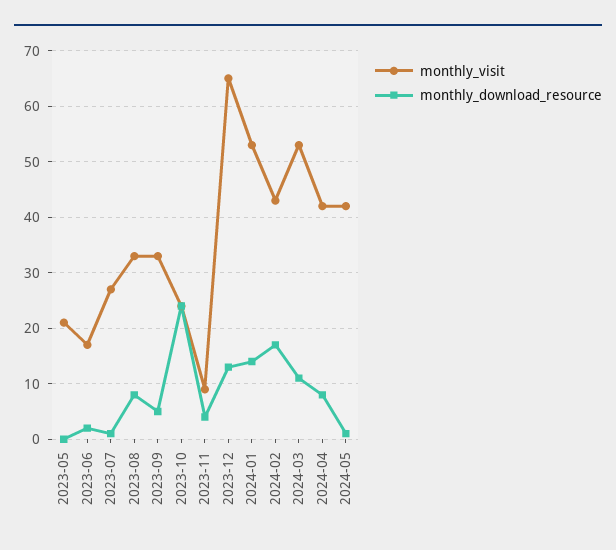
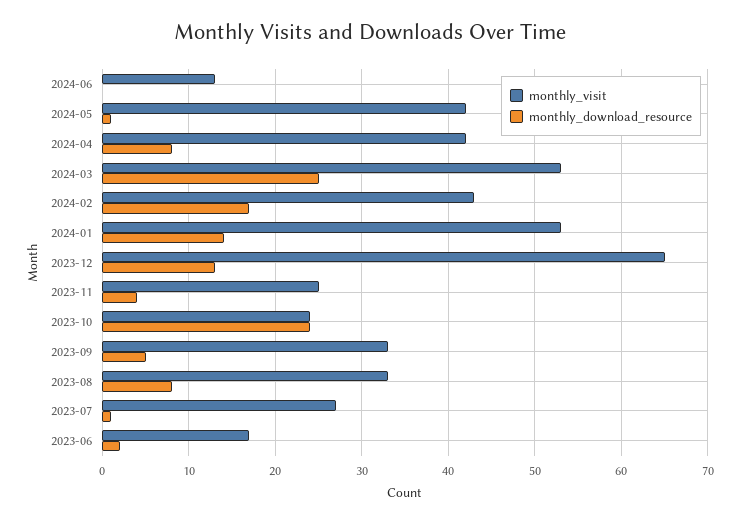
monthly_visit, 2023-05: 20 -> none
monthly_download_resource, 2023-05: 0 -> none
monthly_visit, 2023-11: 10 -> 25
monthly_download_resource, 2024-03: 10 -> 25
monthly_visit, 2024-06: none -> 13
monthly_download_resource, 2024-06: none -> 0

